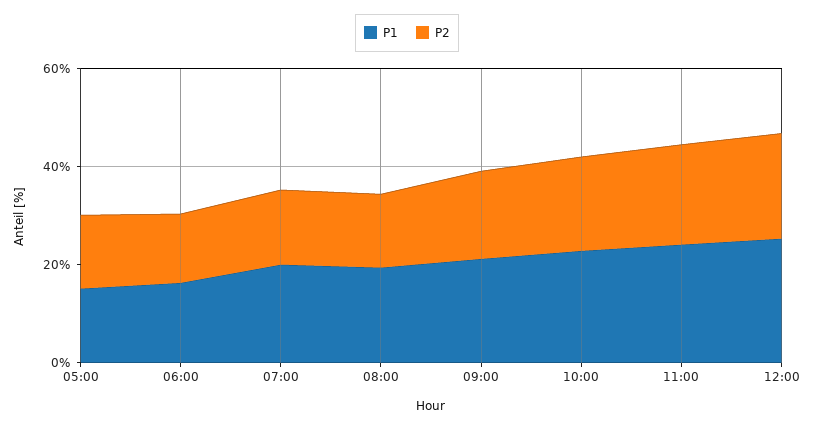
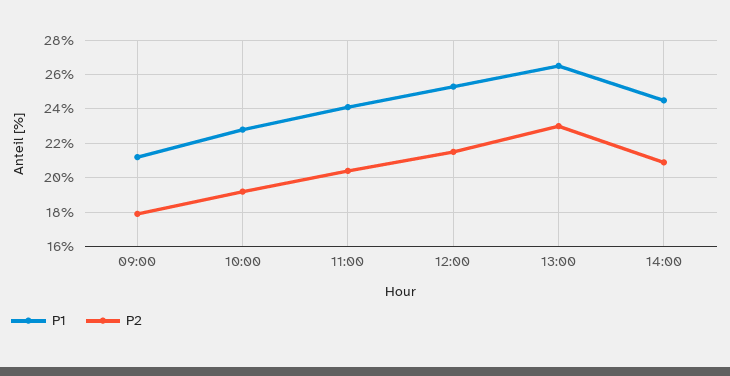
P1, 05:00: 15 -> none
P2, 05:00: 15 -> none
P1, 06:00: 15 -> none
P2, 06:00: 15 -> none
P1, 07:00: 20 -> none
P2, 07:00: 15 -> none
P1, 08:00: 20 -> none
P2, 08:00: 15 -> none
P1, 13:00: none -> 26.5
P2, 13:00: none -> 23
P1, 14:00: none -> 24.5
P2, 14:00: none -> 21

